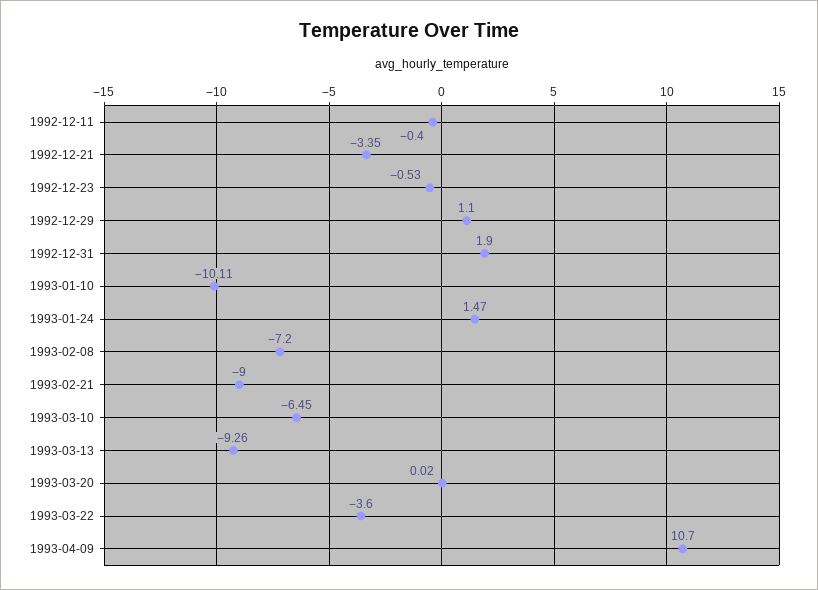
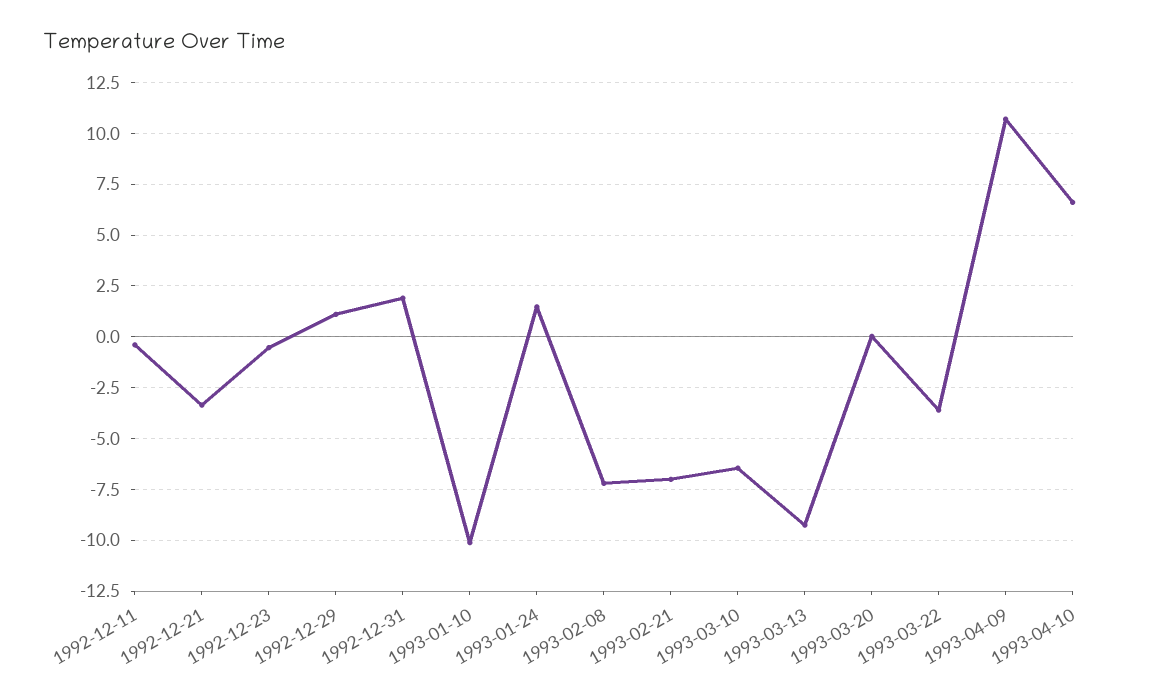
1993-02-21: -9 -> -7
1993-04-10: none -> 6.5

